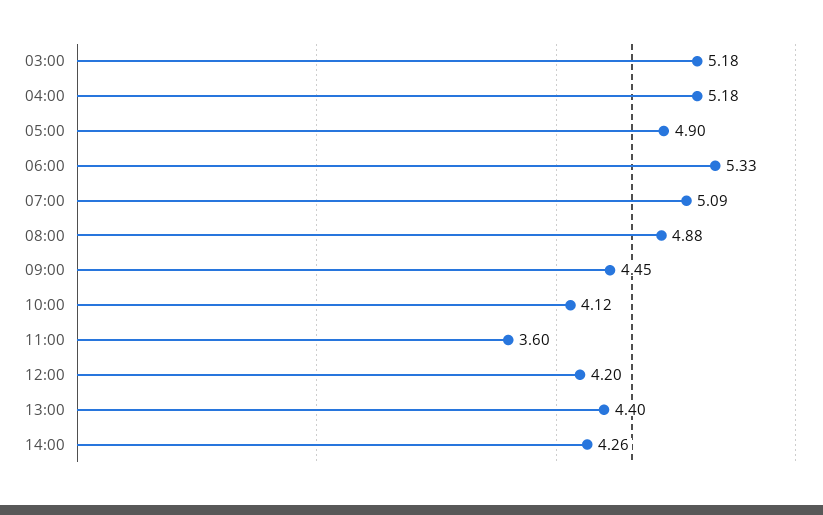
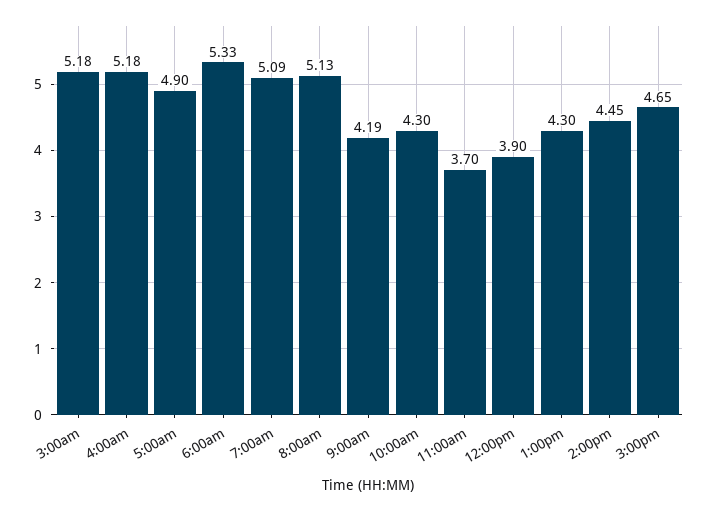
08:00: 4.88 -> 5.13
09:00: 4.45 -> 4.19
10:00: 4.12 -> 4.3
11:00: 3.6 -> 3.7
12:00: 4.2 -> 3.9
13:00: 4.4 -> 4.3
14:00: 4.26 -> 4.45
3:00pm: none -> 4.65

